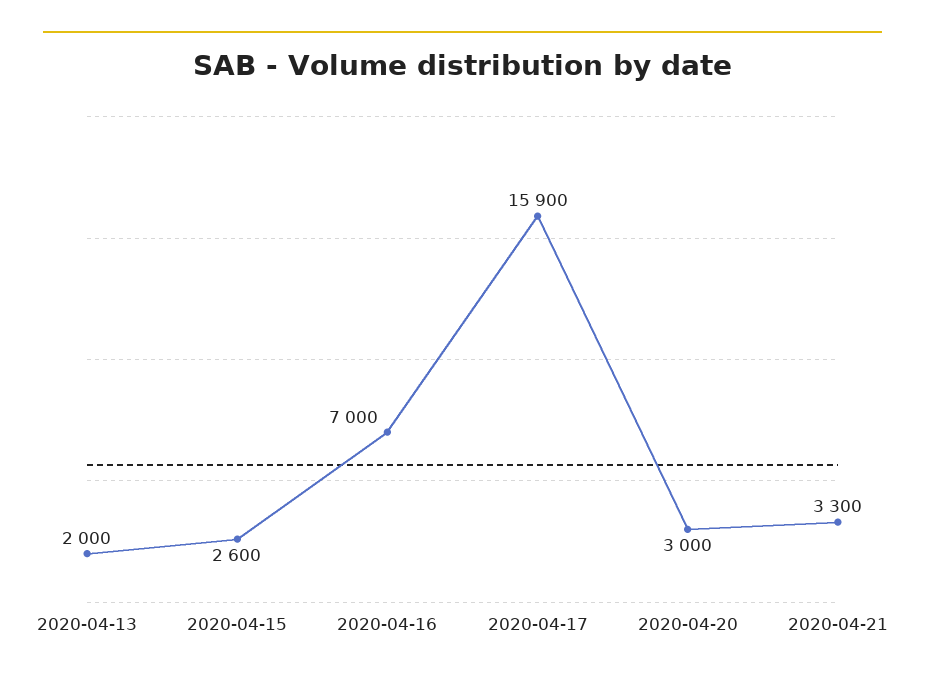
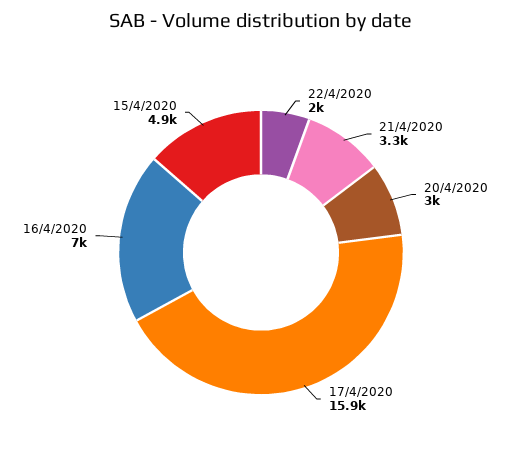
2020-04-13: 2000 -> none
2020-04-15: 2600 -> 4900
22/4/2020: none -> 2000

